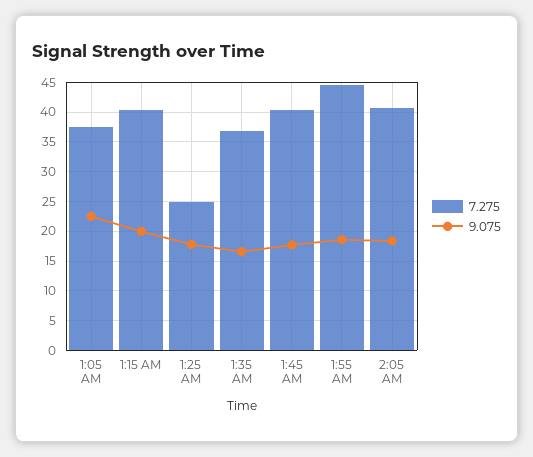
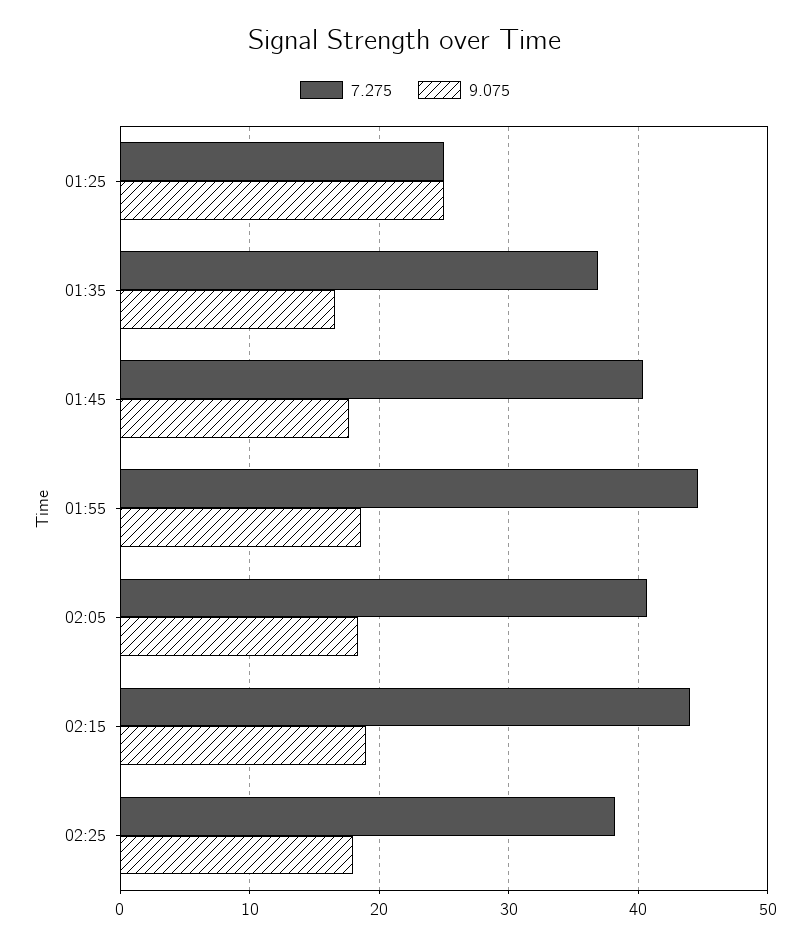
7.275, 1:05 AM: 37.5 -> none
9.075, 1:05 AM: 22.5 -> none
7.275, 1:15 AM: 40 -> none
9.075, 1:15 AM: 20 -> none
9.075, 1:25 AM: 17.5 -> 25
7.275, 02:15: none -> 44
9.075, 02:15: none -> 19
7.275, 02:25: none -> 38
9.075, 02:25: none -> 18

